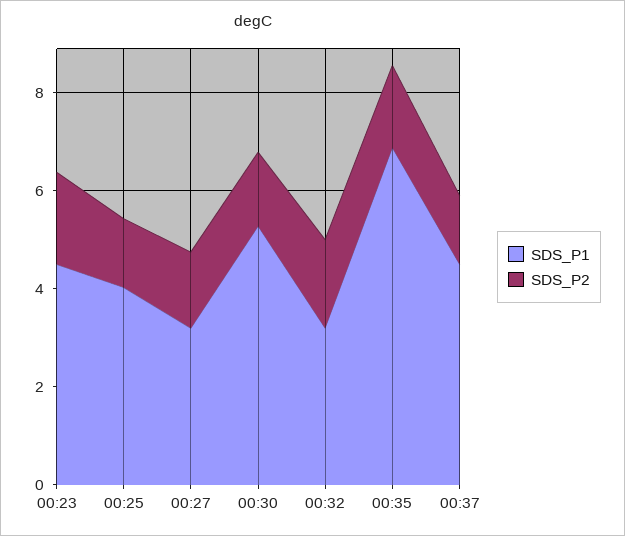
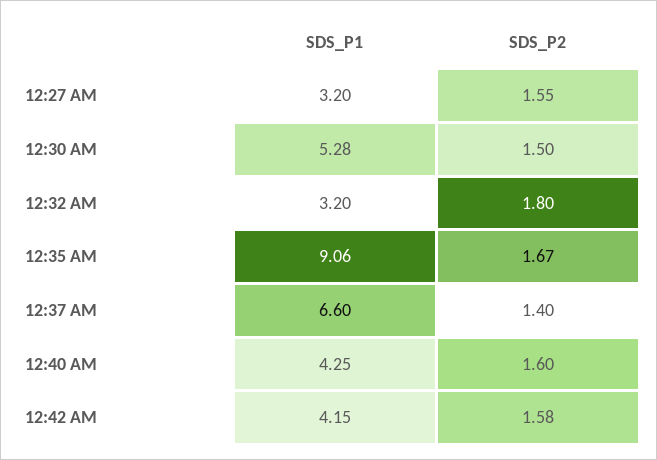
SDS_P1, 00:23: 4.5 -> none
SDS_P2, 00:23: 2 -> none
SDS_P1, 00:25: 4 -> none
SDS_P2, 00:25: 1.5 -> none
SDS_P1, 00:35: 7 -> 9.06
SDS_P1, 00:37: 4.5 -> 6.6
SDS_P1, 12:40 AM: none -> 4.25
SDS_P2, 12:40 AM: none -> 1.6
SDS_P1, 12:42 AM: none -> 4.15
SDS_P2, 12:42 AM: none -> 1.58

